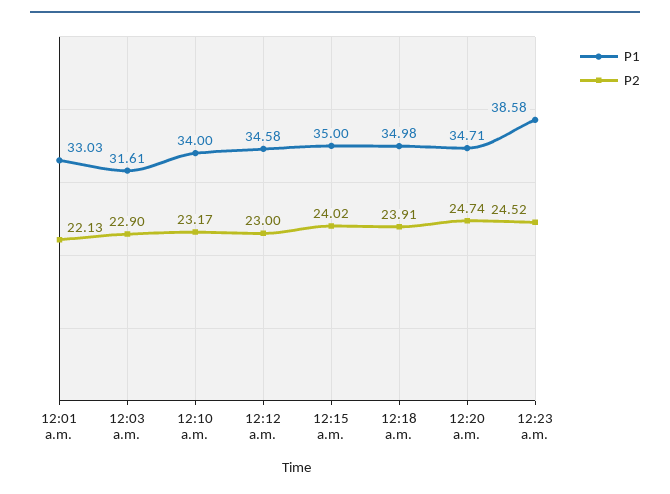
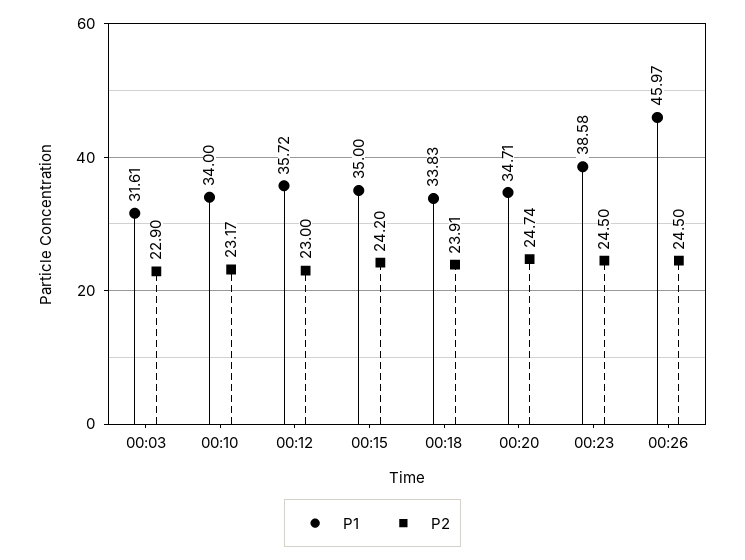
P1, 12:01 a.m.: 33.03 -> none
P2, 12:01 a.m.: 22.13 -> none
P1, 12:12 a.m.: 34.58 -> 35.72
P2, 12:15 a.m.: 24.02 -> 24.2
P1, 12:18 a.m.: 34.98 -> 33.83
P2, 12:23 a.m.: 24.52 -> 24.5
P1, 00:26: none -> 45.97
P2, 00:26: none -> 24.5

